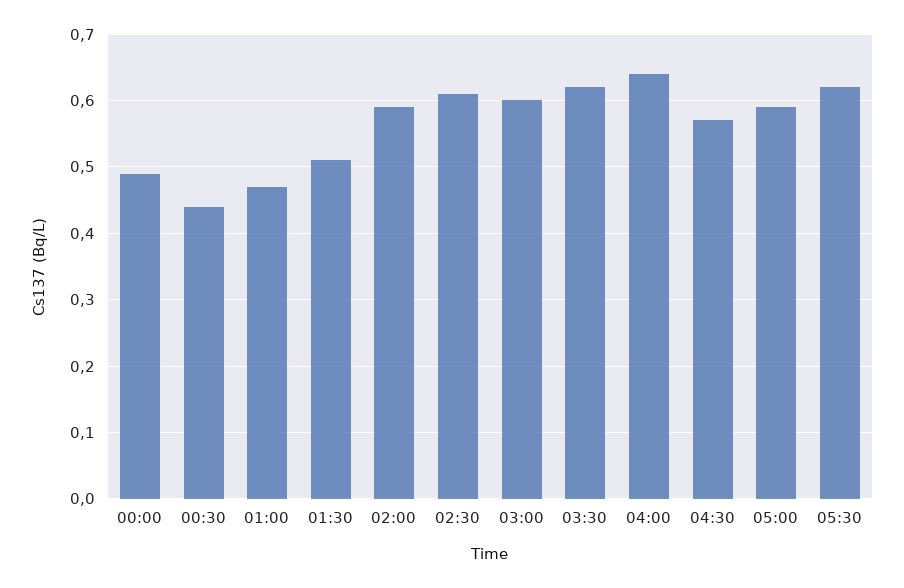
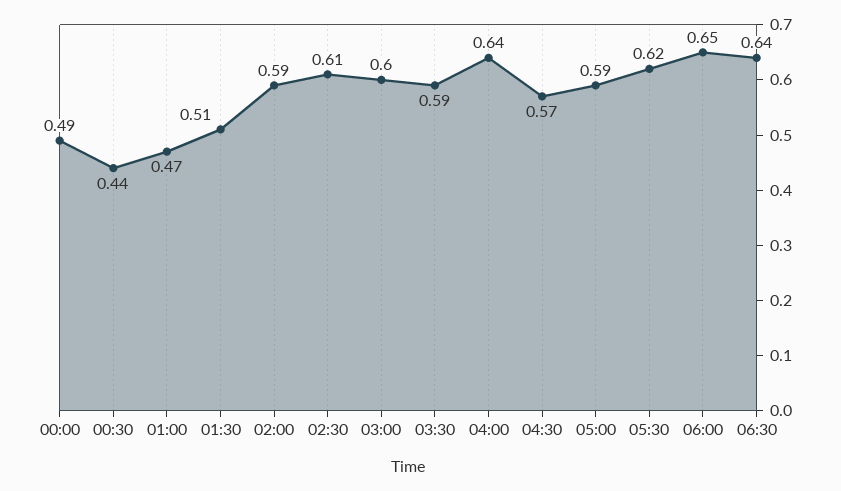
03:30: 0.62 -> 0.59
06:00: none -> 0.65
06:30: none -> 0.64

